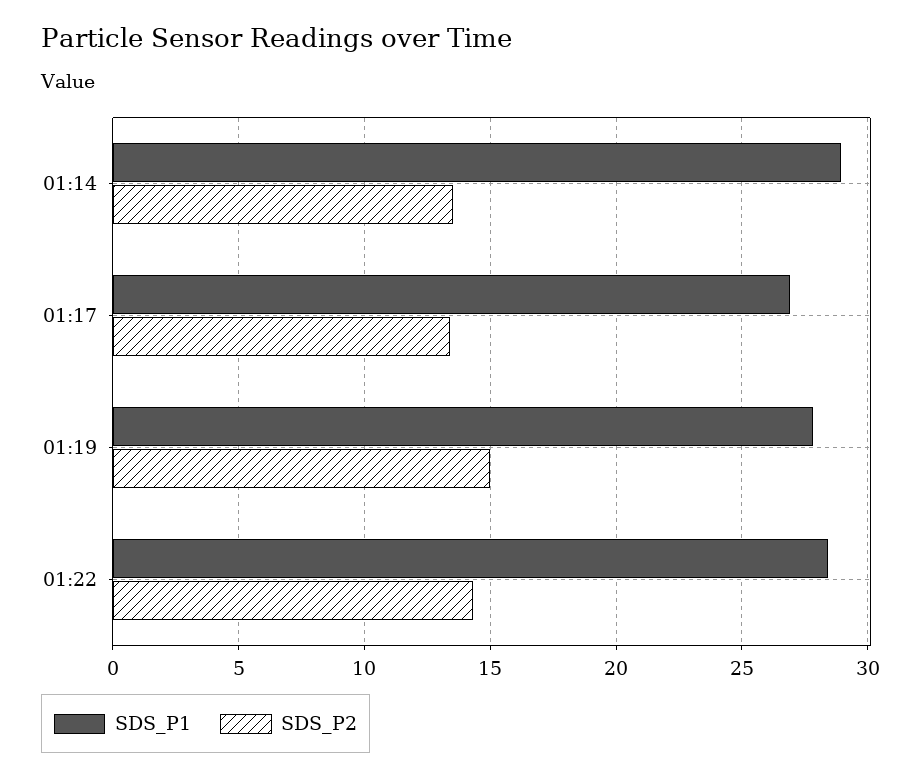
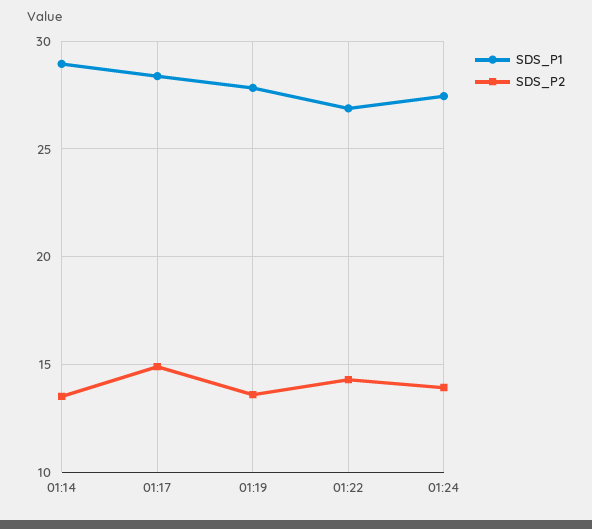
SDS_P1, 01:17: 27 -> 28.5
SDS_P2, 01:17: 13.5 -> 15
SDS_P2, 01:19: 15 -> 13.5
SDS_P1, 01:22: 28.5 -> 27
SDS_P1, 01:24: none -> 27.5
SDS_P2, 01:24: none -> 14

